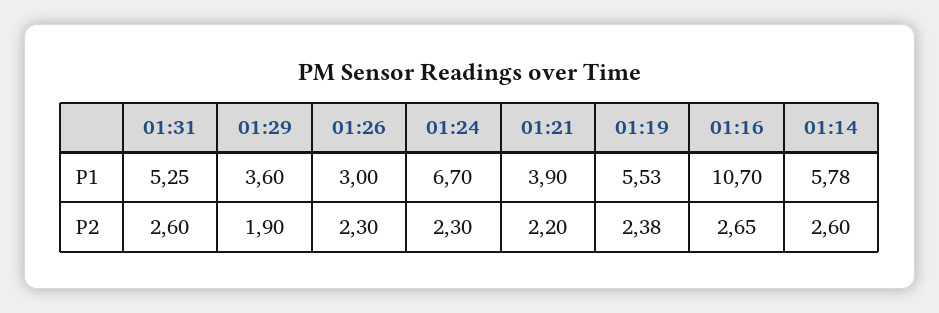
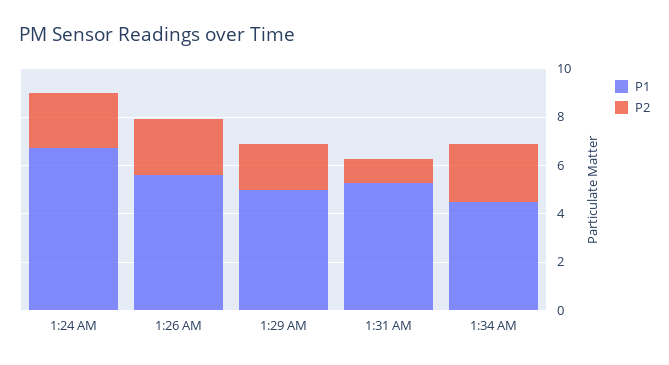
P1, 01:29: 3.6 -> 5
P1, 01:26: 3 -> 5.5
P1, 01:21: 3.9 -> none
P1, 01:19: 5.53 -> none
P1, 01:16: 10.7 -> none
P1, 01:14: 5.78 -> none
P2, 01:31: 2.6 -> 1
P2, 01:21: 2.2 -> none
P2, 01:19: 2.38 -> none
P2, 01:16: 2.65 -> none
P2, 01:14: 2.6 -> none
P1, 1:34 AM: none -> 4.5
P2, 1:34 AM: none -> 2.5

